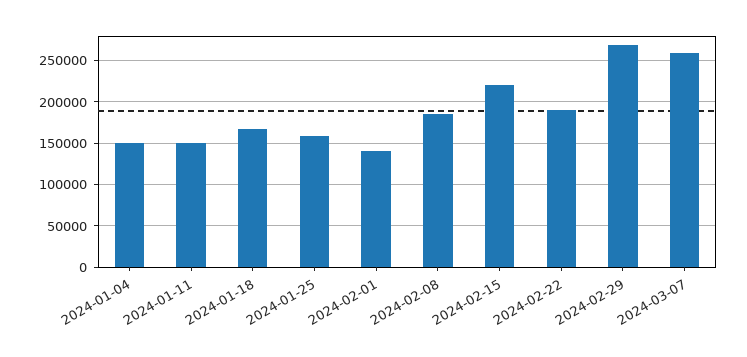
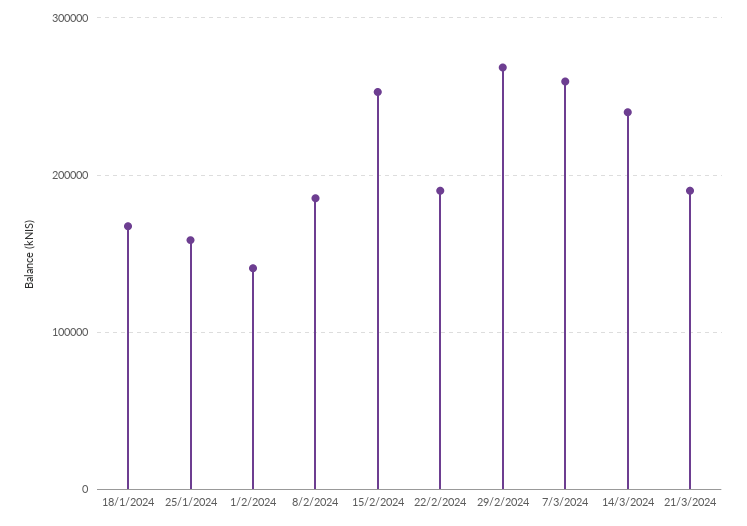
2024-01-04: 150000 -> none
2024-01-11: 150000 -> none
2024-02-15: 220000 -> 250000
14/3/2024: none -> 240000
21/3/2024: none -> 190000

